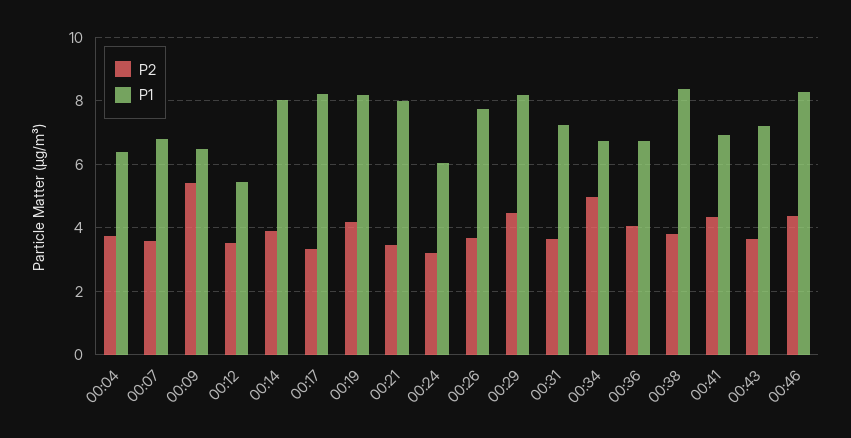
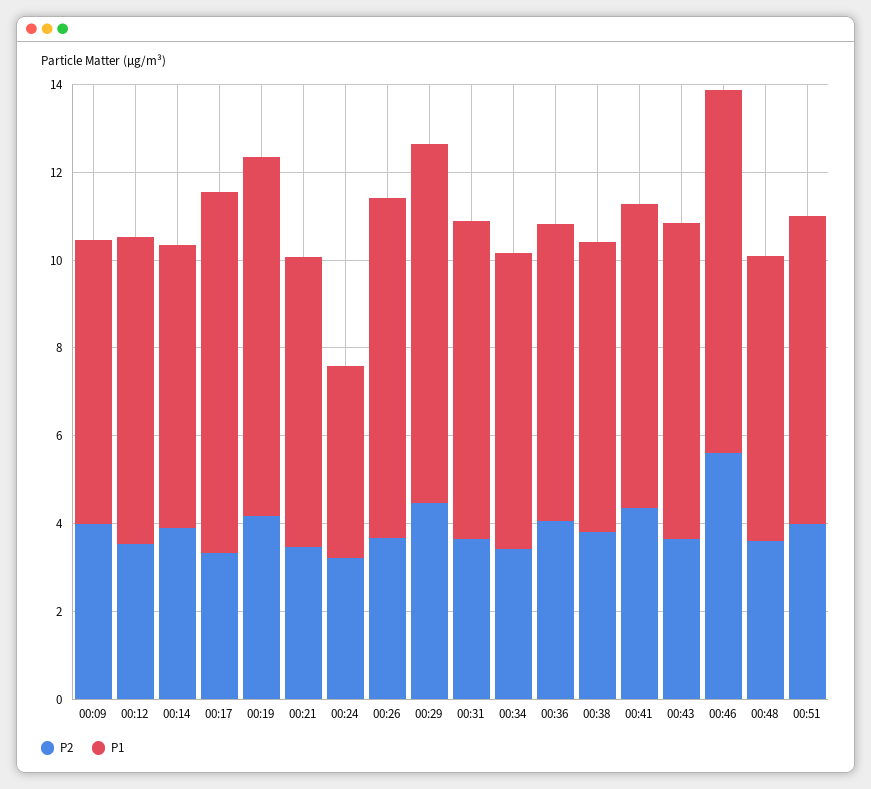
P2, 00:04: 3.8 -> none
P1, 00:04: 6.4 -> none
P2, 00:07: 3.6 -> none
P1, 00:07: 6.8 -> none
P2, 00:09: 5.4 -> 4
P1, 00:12: 5.4 -> 7
P1, 00:14: 8 -> 6.5
P1, 00:21: 8 -> 6.5
P1, 00:24: 6 -> 4.5
P2, 00:34: 5 -> 3.5
P1, 00:38: 8.4 -> 6.5
P2, 00:46: 4.4 -> 5.5
P2, 00:48: none -> 3.5
P1, 00:48: none -> 6.5
P2, 00:51: none -> 4
P1, 00:51: none -> 7

